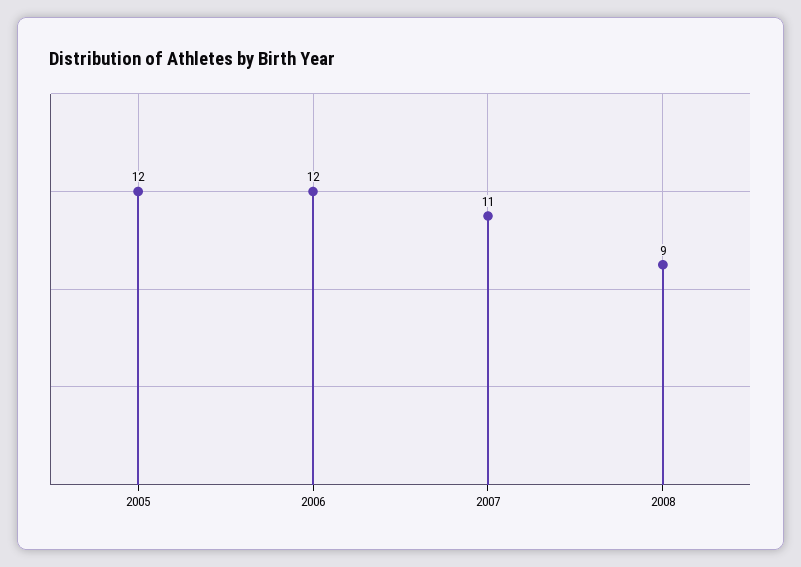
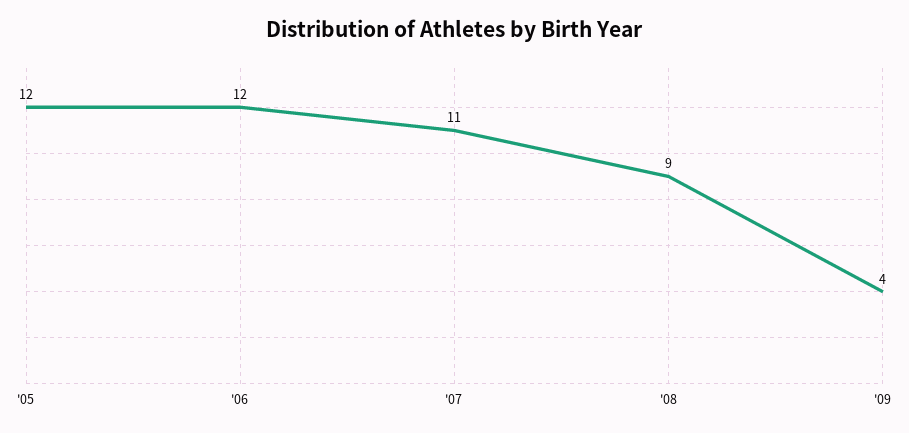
'09: none -> 4

